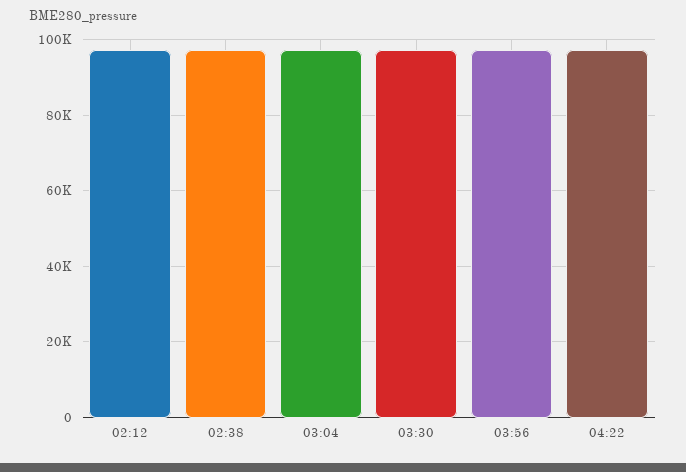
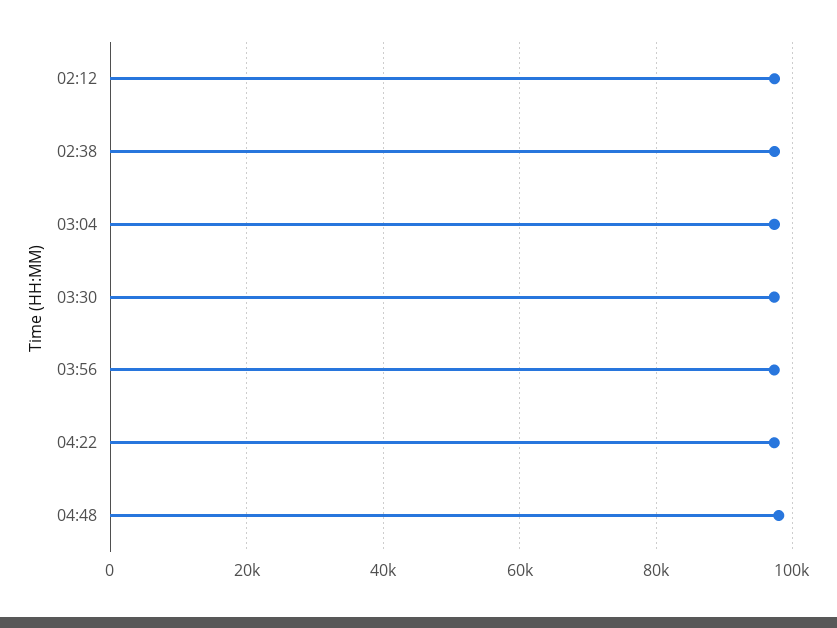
04:48: none -> 98000

